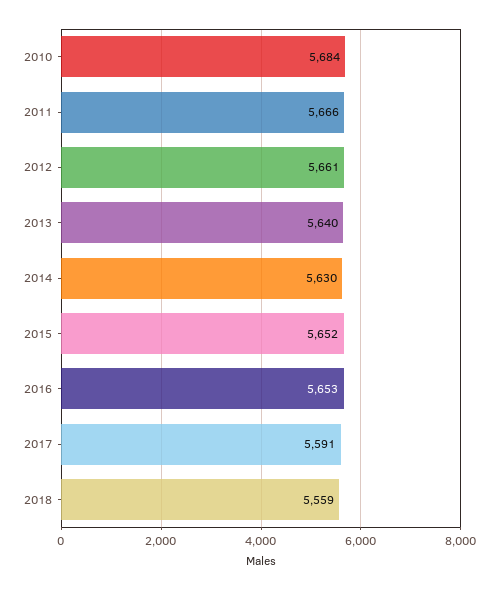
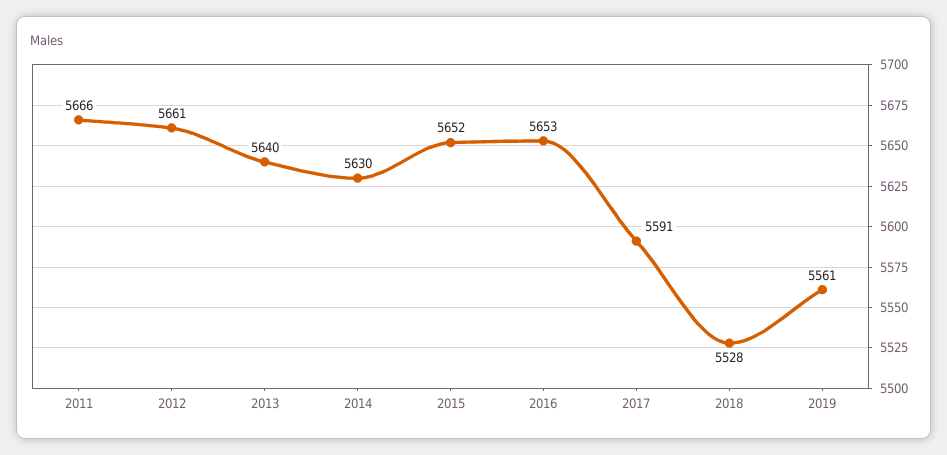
2010: 5684 -> none
2018: 5559 -> 5528
2019: none -> 5561

